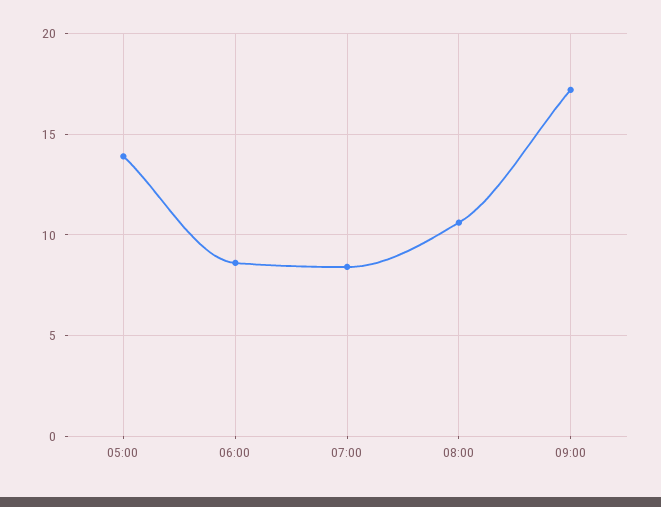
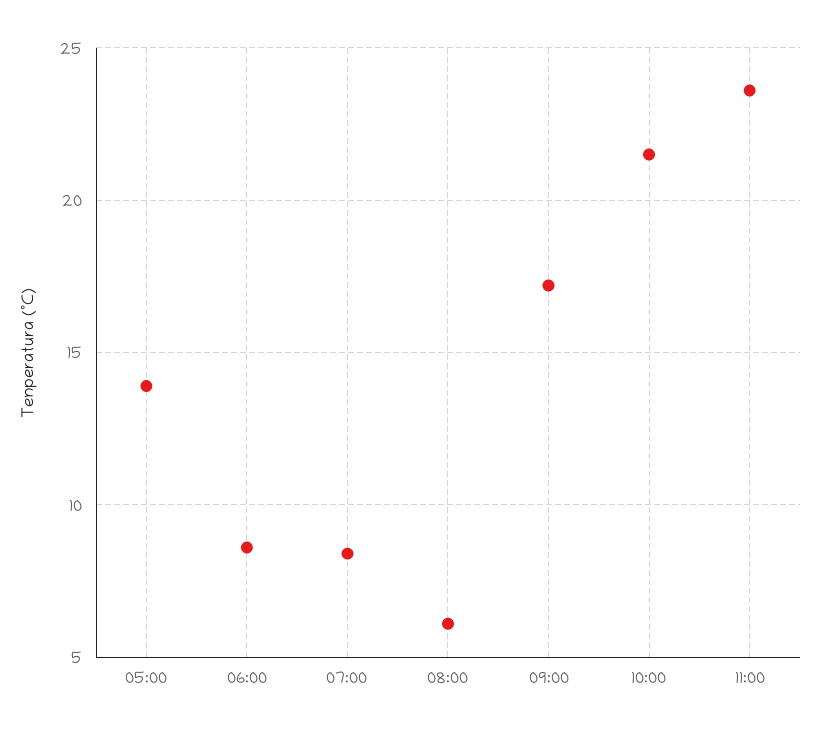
08:00: 10.5 -> 6
10:00: none -> 21.5
11:00: none -> 23.5

